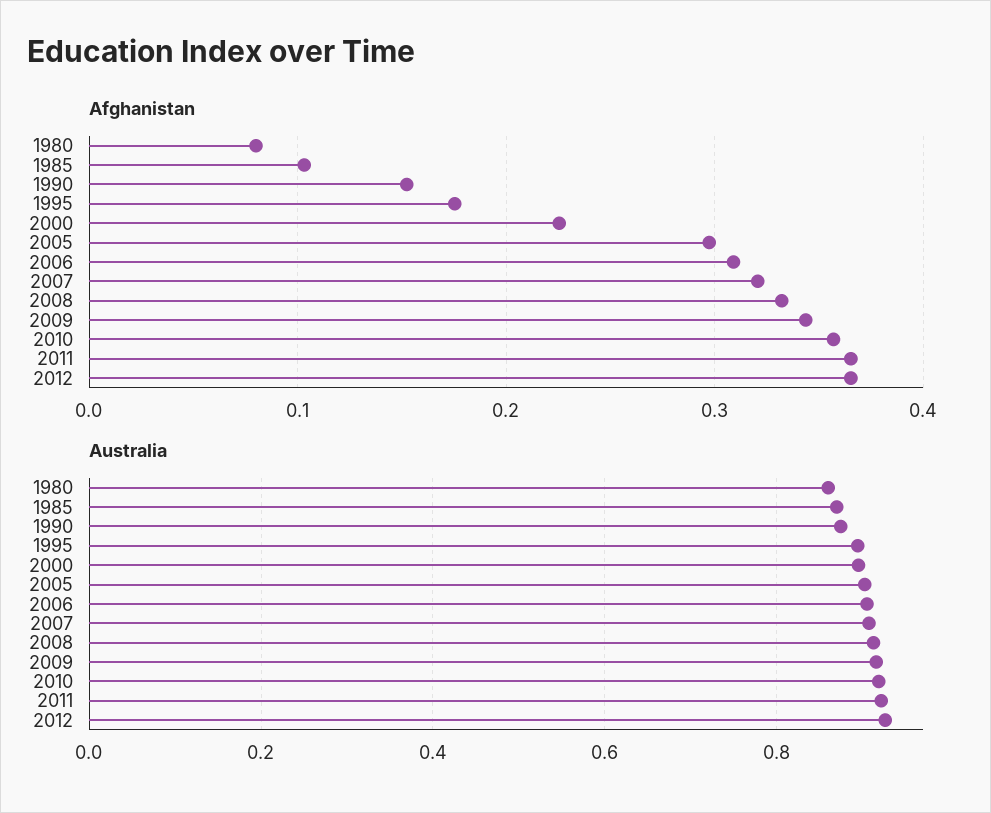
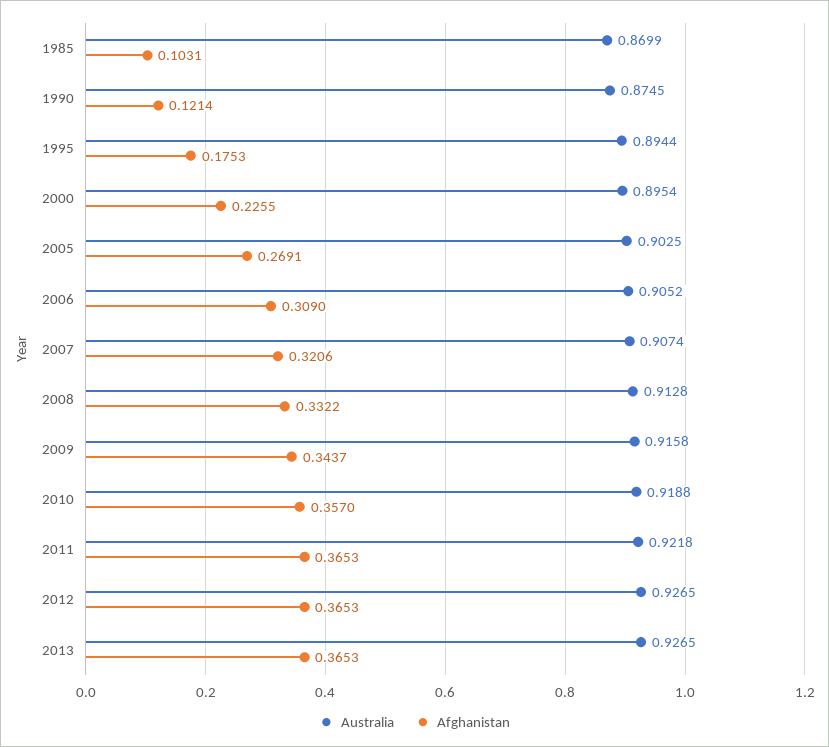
Afghanistan, 1980: 0.08 -> none
Afghanistan, 1990: 0.15 -> 0.1214
Afghanistan, 2005: 0.3 -> 0.2691
Australia, 1980: 0.86 -> none
Australia, 2013: none -> 0.9265
Afghanistan, 2013: none -> 0.3653

